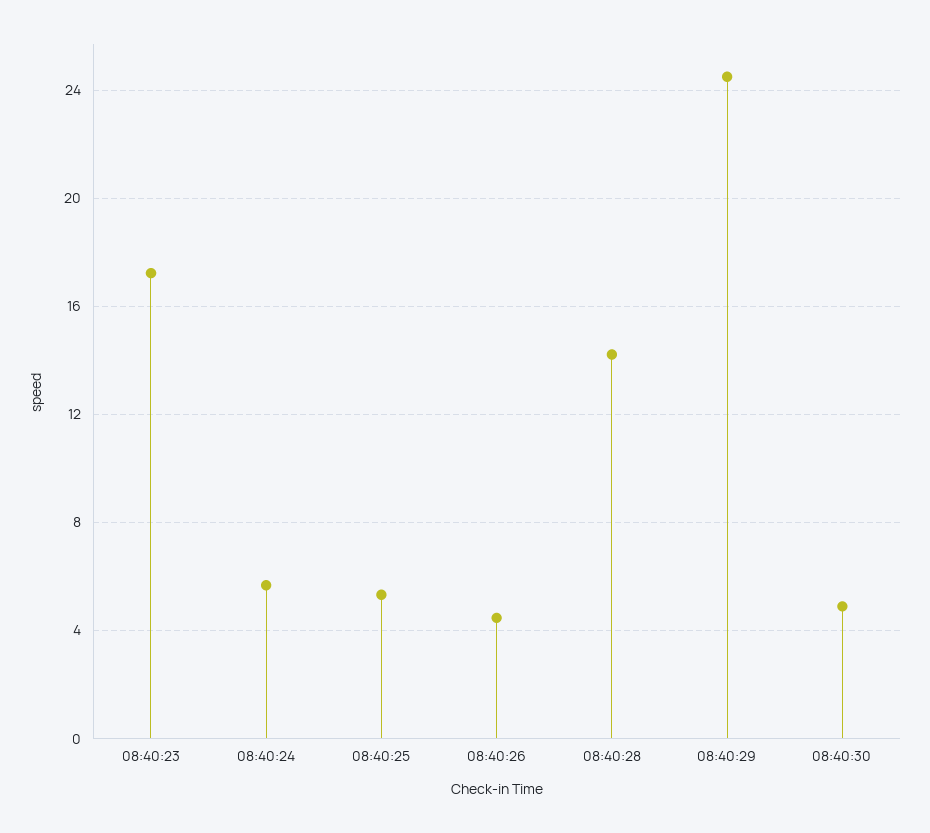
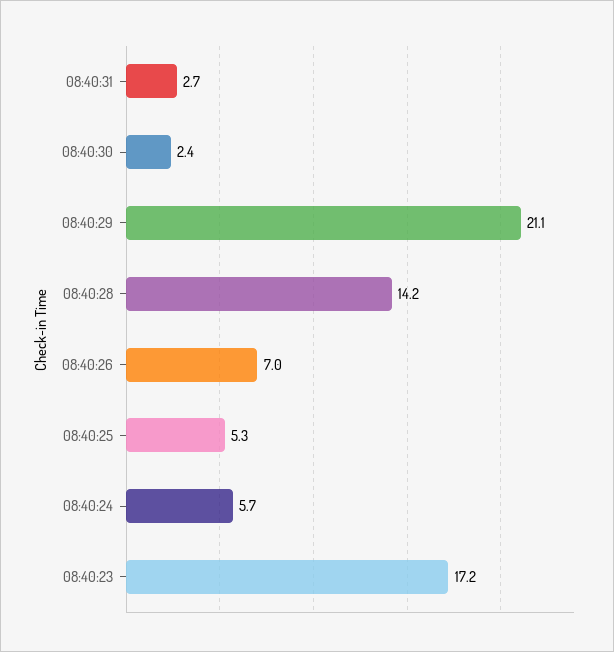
08:40:26: 4.5 -> 7
08:40:29: 24.5 -> 21.1
08:40:30: 5 -> 2.4
08:40:31: none -> 2.7

